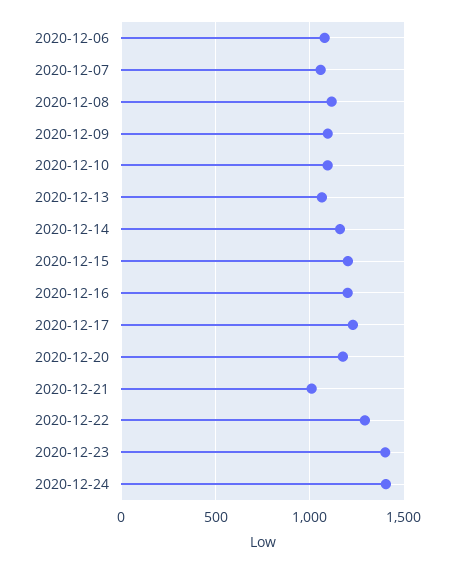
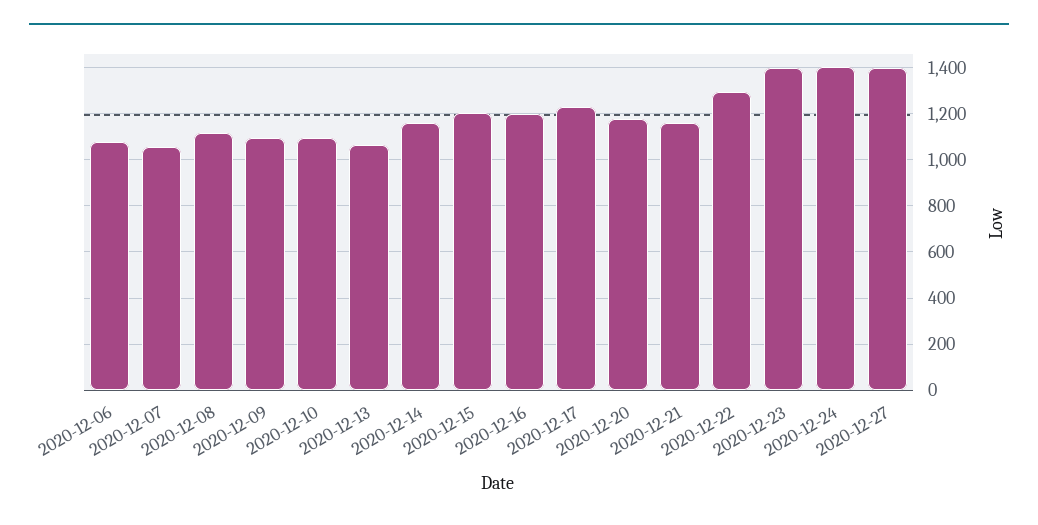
2020-12-21: 1000 -> 1150
2020-12-27: none -> 1400

